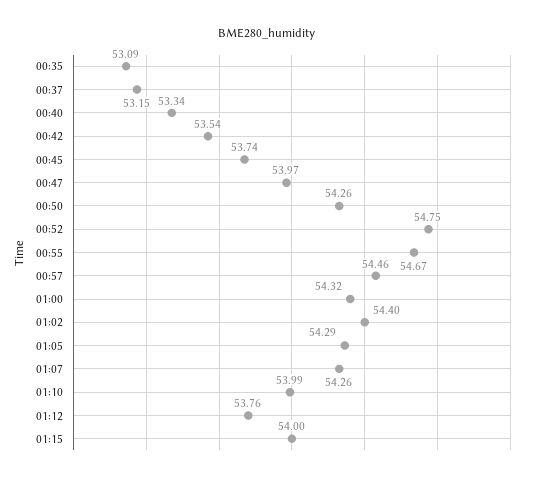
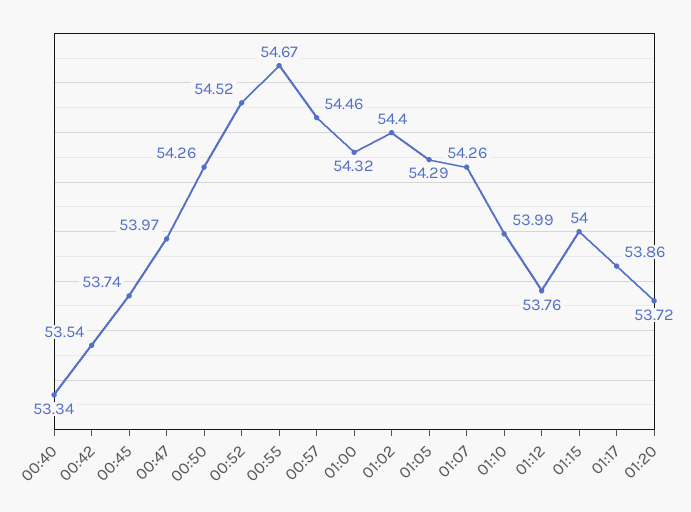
00:35: 53.09 -> none
00:37: 53.15 -> none
00:52: 54.75 -> 54.52
01:17: none -> 53.86
01:20: none -> 53.72

